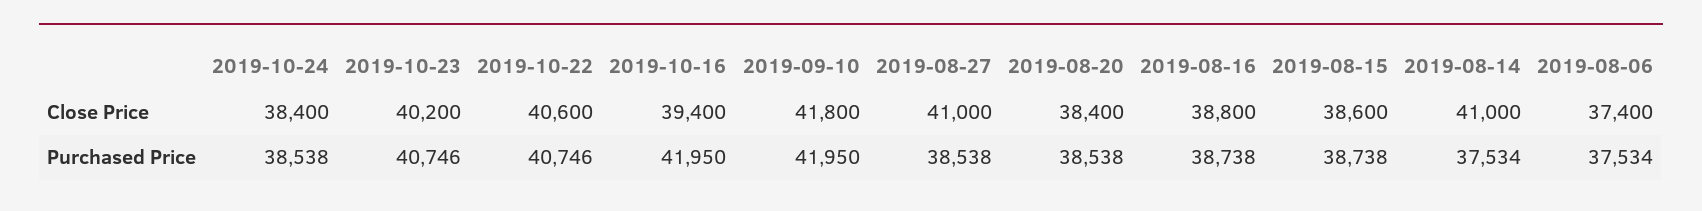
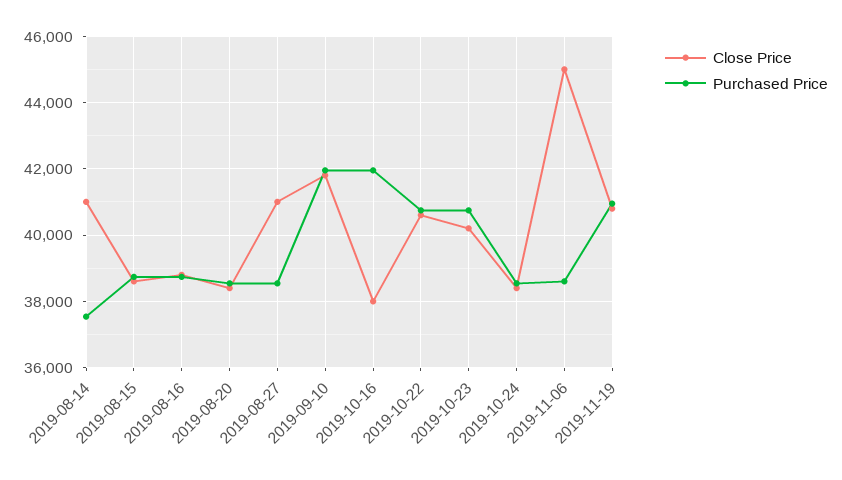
Close Price, 2019-10-16: 39400 -> 38000
Close Price, 2019-08-06: 37400 -> none
Purchased Price, 2019-08-06: 37534 -> none
Close Price, 2019-11-06: none -> 45000
Purchased Price, 2019-11-06: none -> 38600
Close Price, 2019-11-19: none -> 40800
Purchased Price, 2019-11-19: none -> 41000

